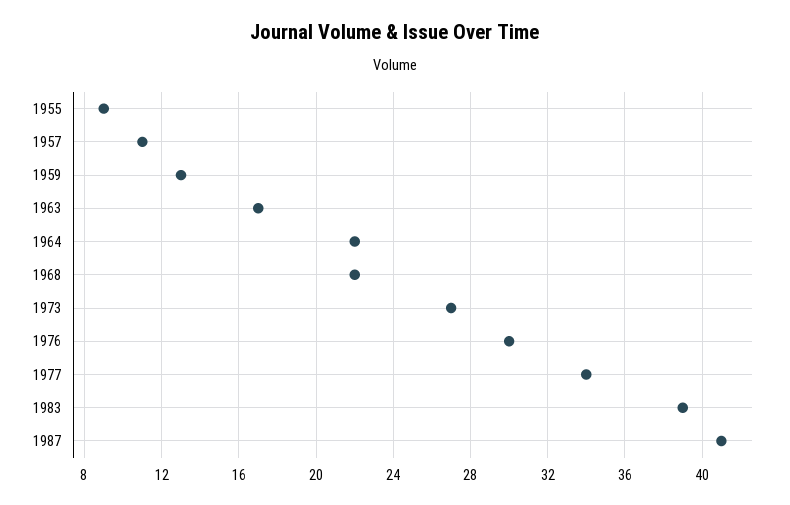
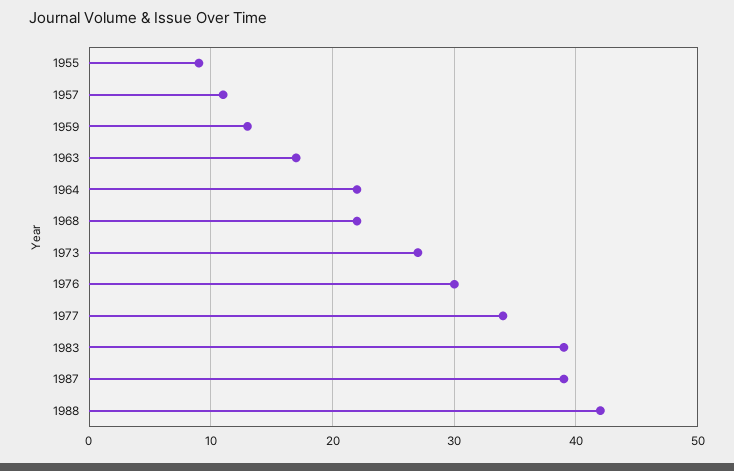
1987: 41 -> 39
1988: none -> 42

